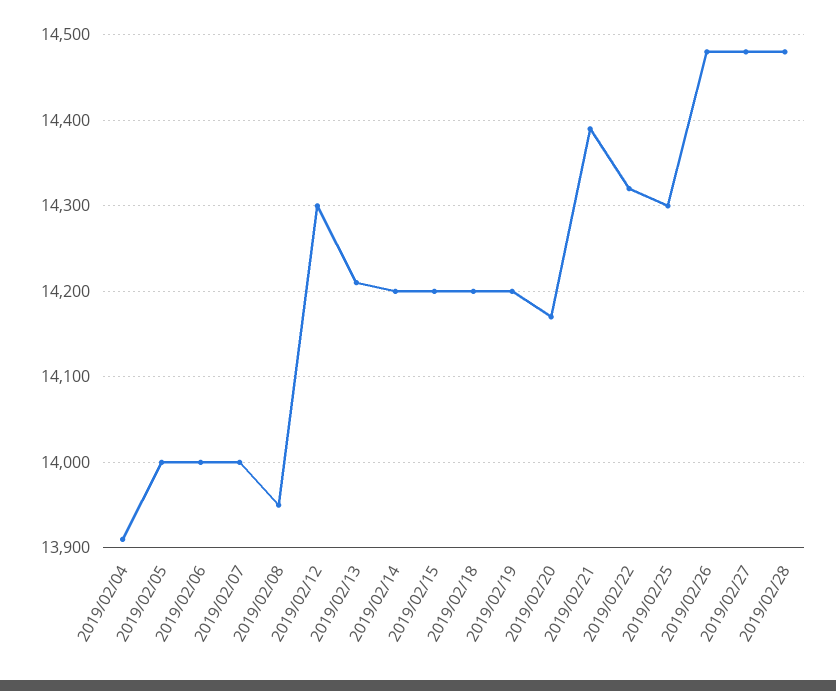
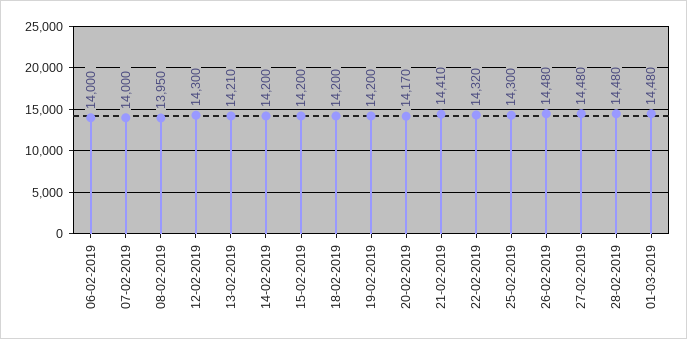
2019/02/04: 13910 -> none
2019/02/05: 14000 -> none
2019/02/21: 14390 -> 14410
01-03-2019: none -> 14480

